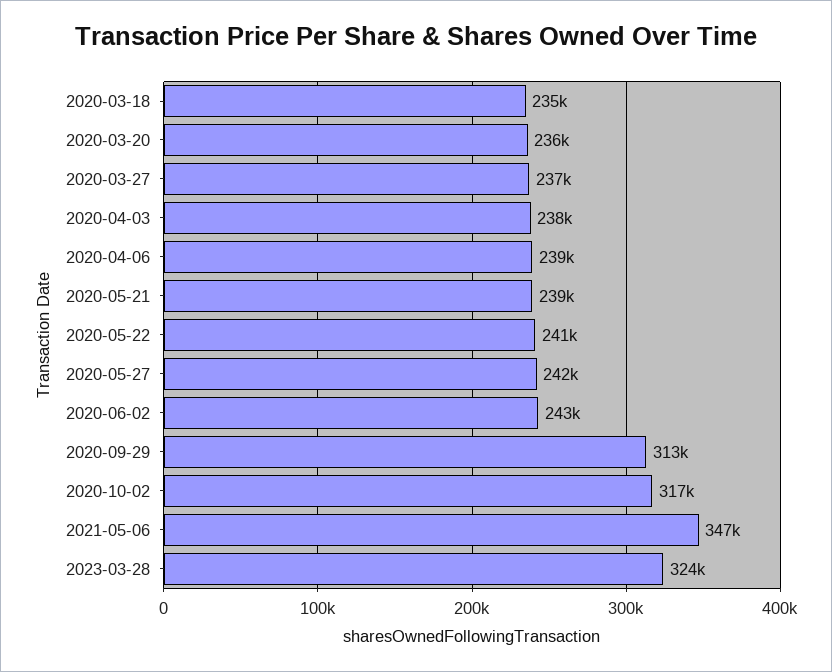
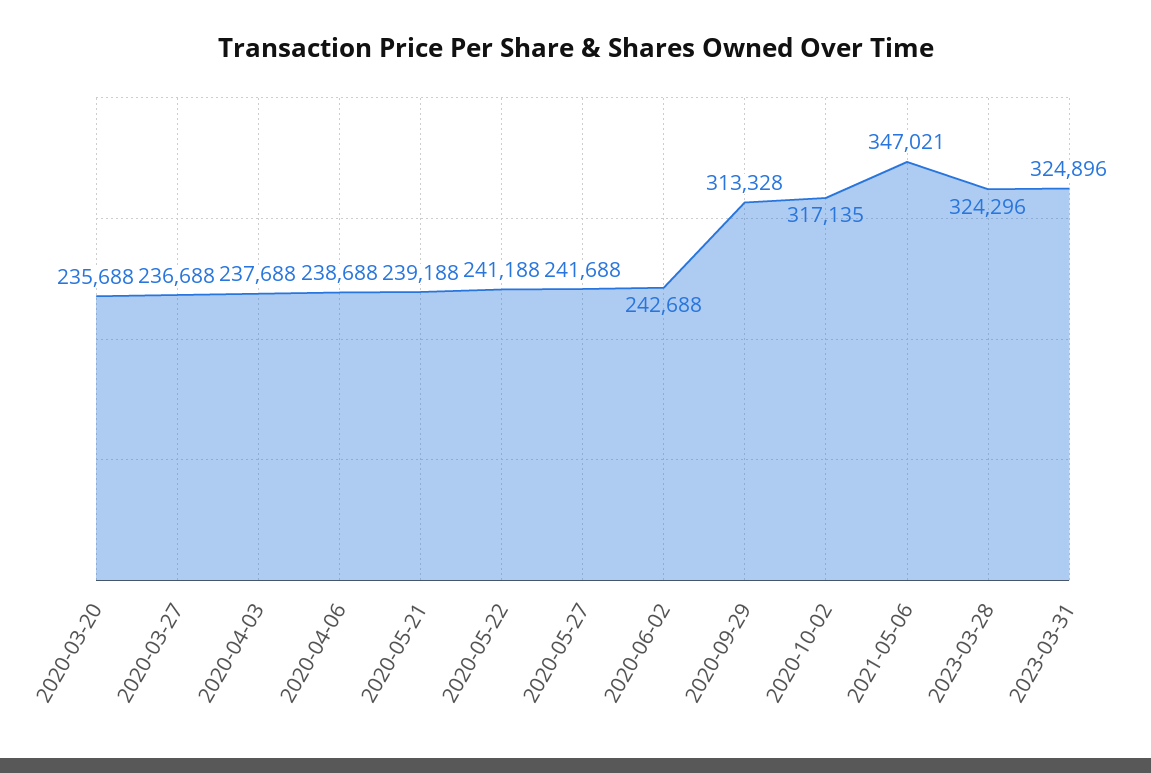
2020-03-18: 235000 -> none
2023-03-31: none -> 324896

